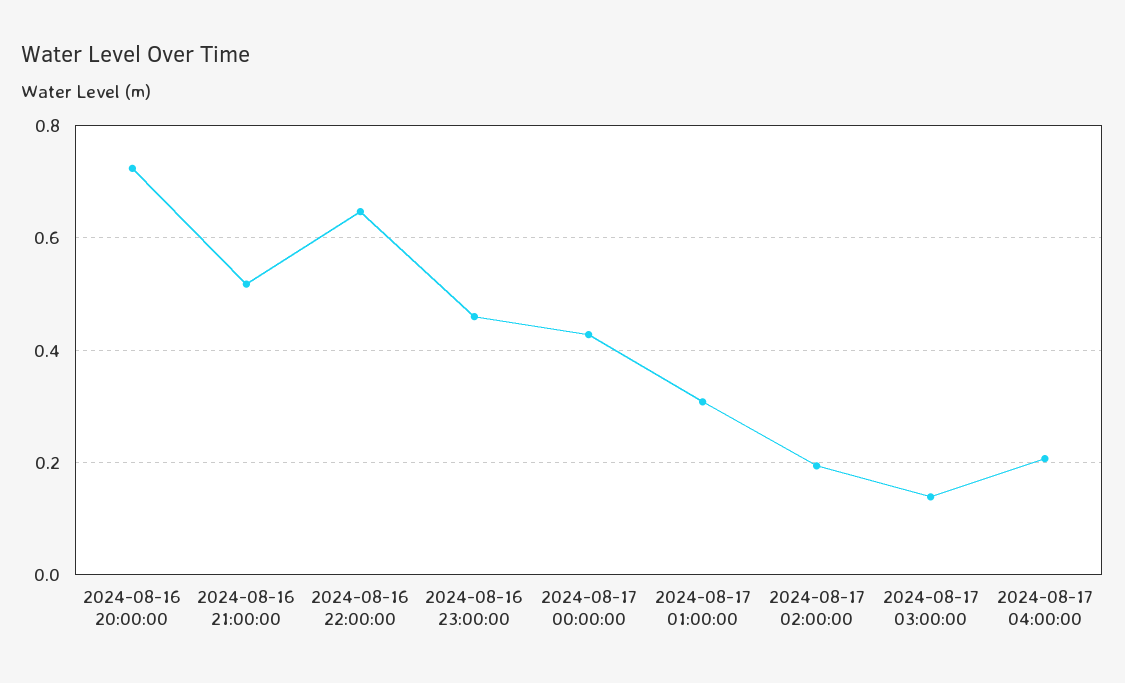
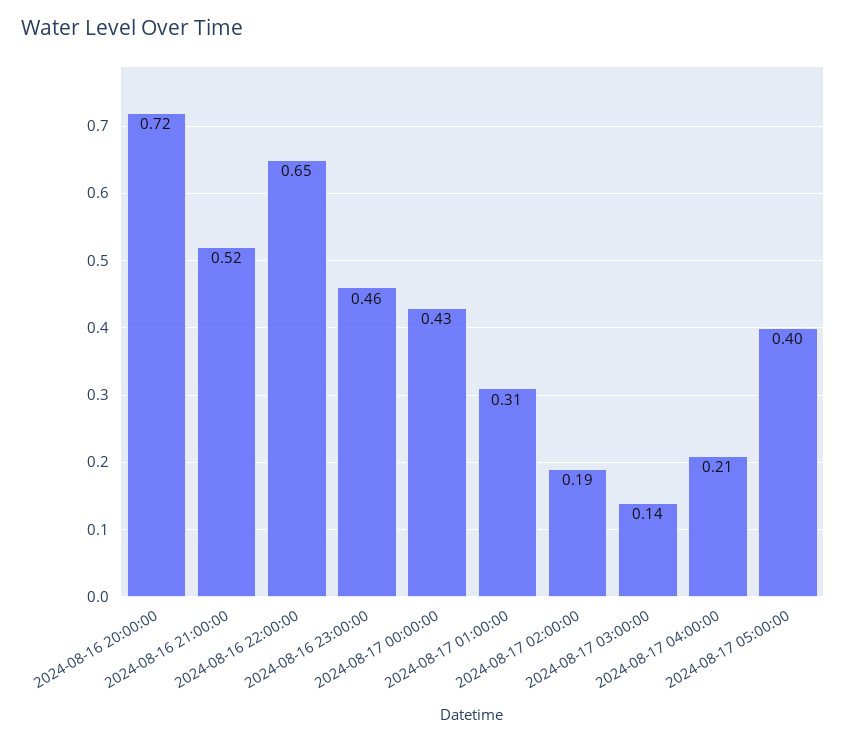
2024-08-17 05:00:00: none -> 0.4

